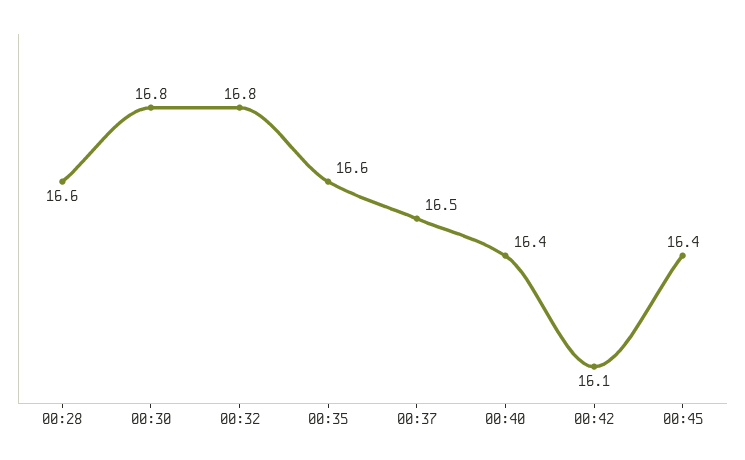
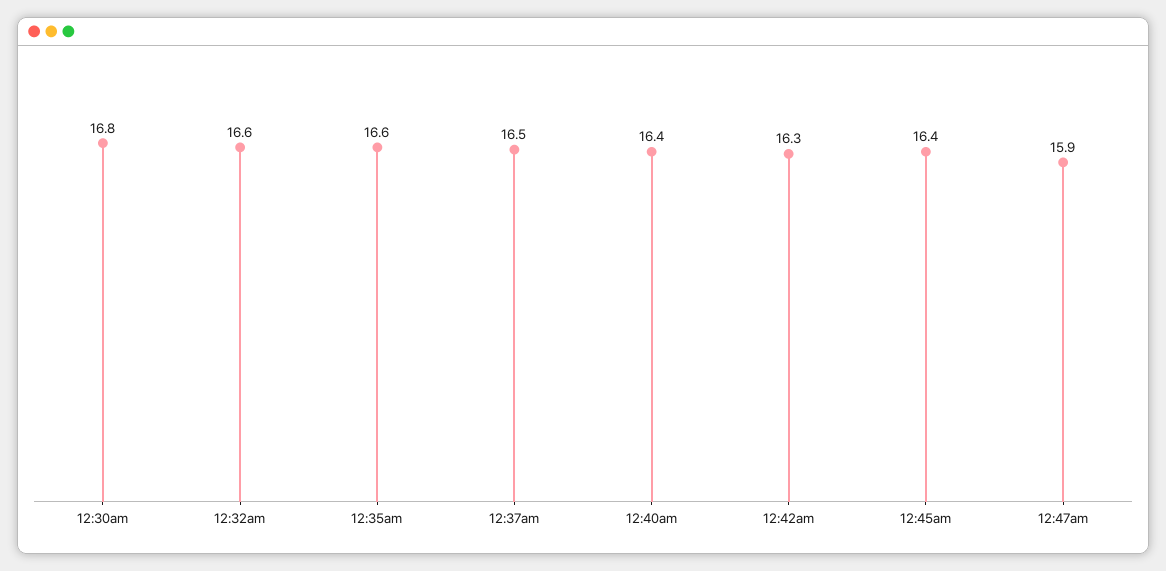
00:28: 16.6 -> none
00:32: 16.8 -> 16.6
00:42: 16.1 -> 16.3
12:47am: none -> 15.9

